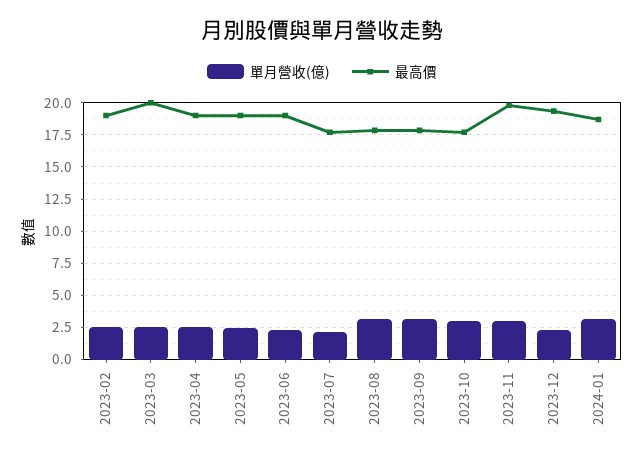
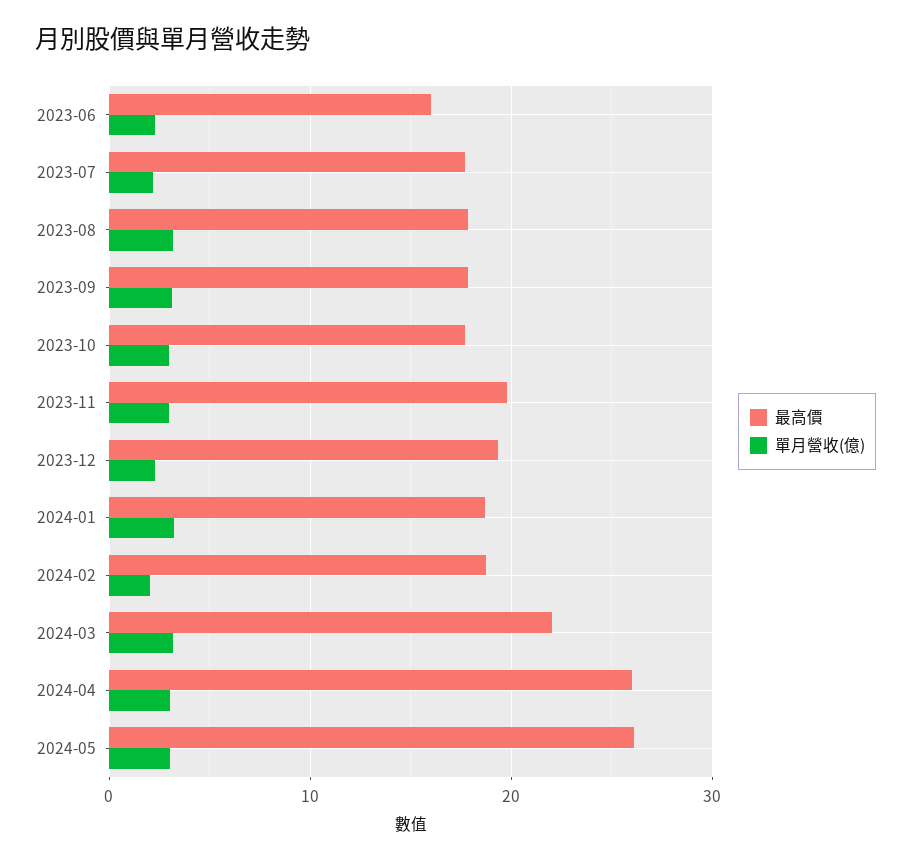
單月營收(億), 2023-02: 2.5 -> none
最高價, 2023-02: 19 -> none
單月營收(億), 2023-03: 2.5 -> none
最高價, 2023-03: 20 -> none
單月營收(億), 2023-04: 2.5 -> none
最高價, 2023-04: 19 -> none
單月營收(億), 2023-05: 2.5 -> none
最高價, 2023-05: 19 -> none
最高價, 2023-06: 19 -> 16
最高價, 2024-02: none -> 19
單月營收(億), 2024-02: none -> 2
最高價, 2024-03: none -> 22
單月營收(億), 2024-03: none -> 3
最高價, 2024-04: none -> 26
單月營收(億), 2024-04: none -> 3
最高價, 2024-05: none -> 26
單月營收(億), 2024-05: none -> 3

